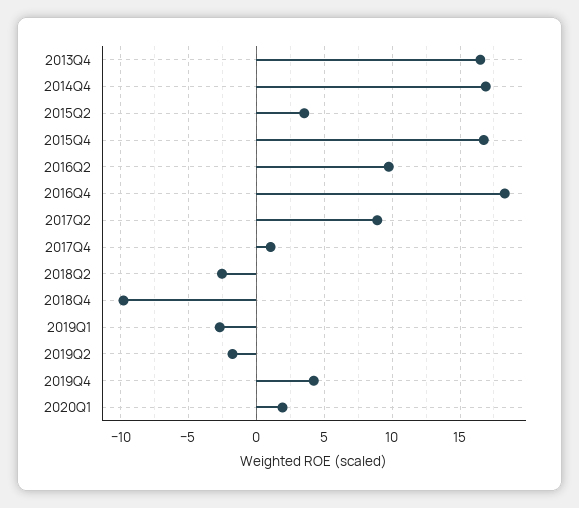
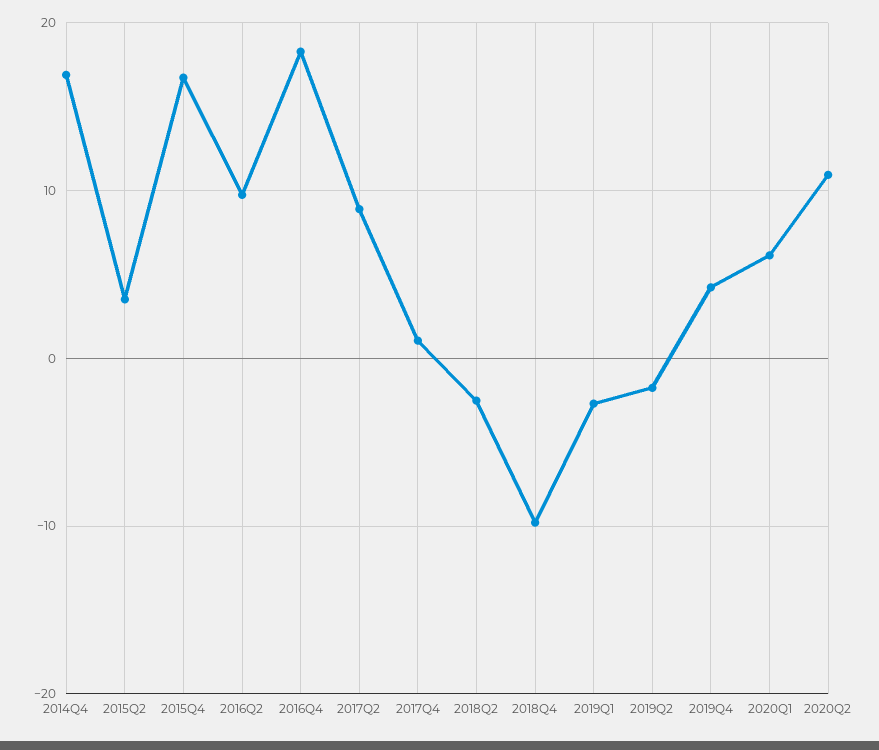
2013Q4: 16.5 -> none
2020Q1: 2 -> 6
2020Q2: none -> 11

